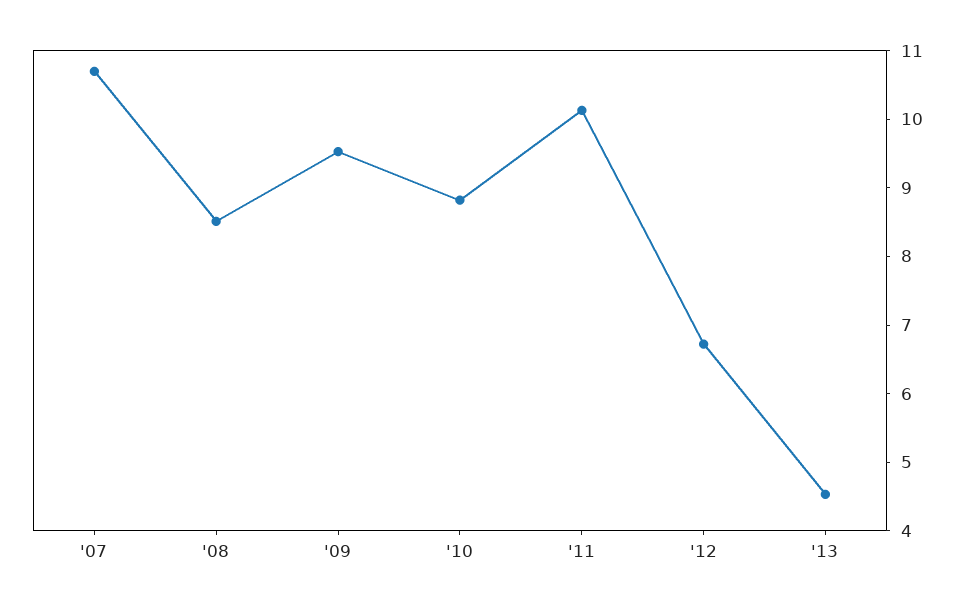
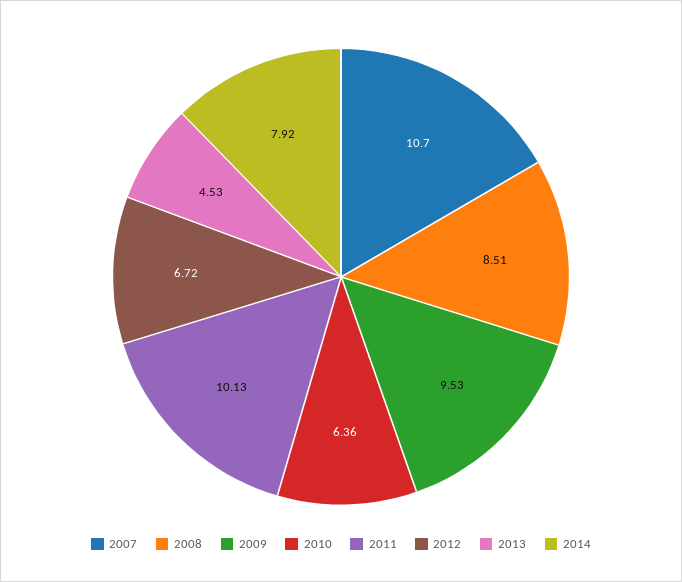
'10: 8.8 -> 6.36
2014: none -> 7.92

